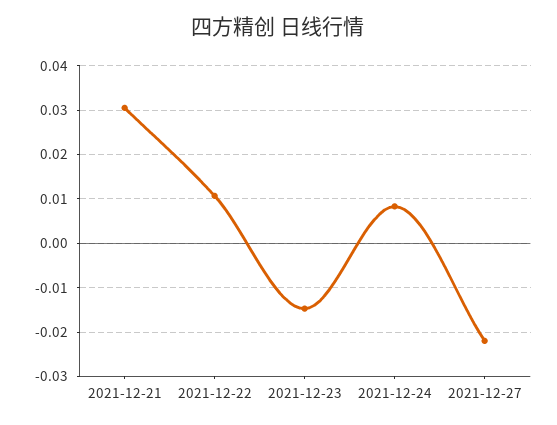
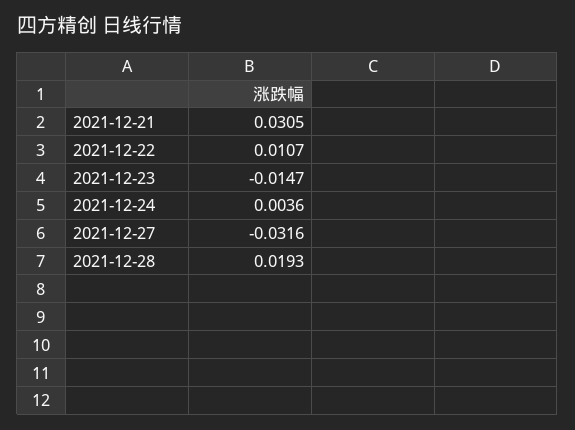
2021-12-24: 0.008 -> 0.0036
2021-12-27: -0.022 -> -0.0316
2021-12-28: none -> 0.0193

